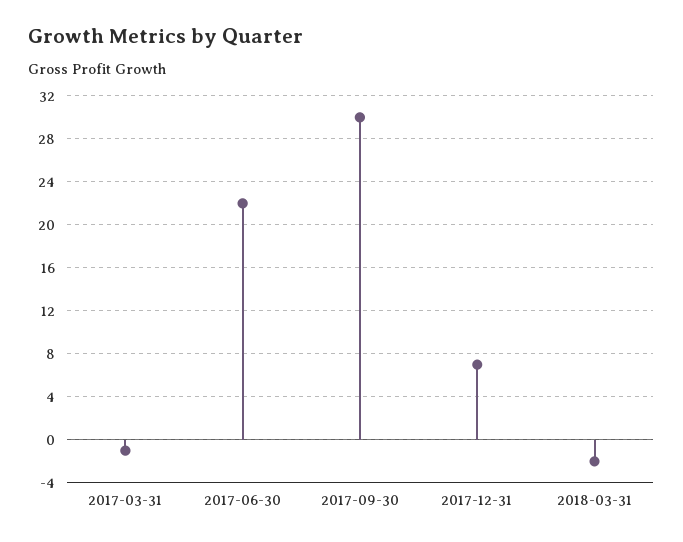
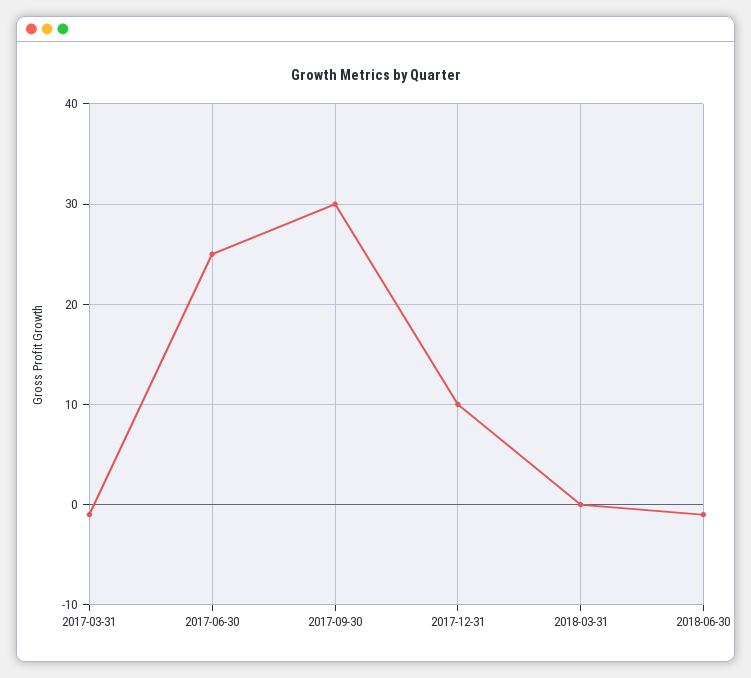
2017-06-30: 22 -> 25
2017-12-31: 7 -> 10
2018-03-31: -2 -> 0
2018-06-30: none -> -1

